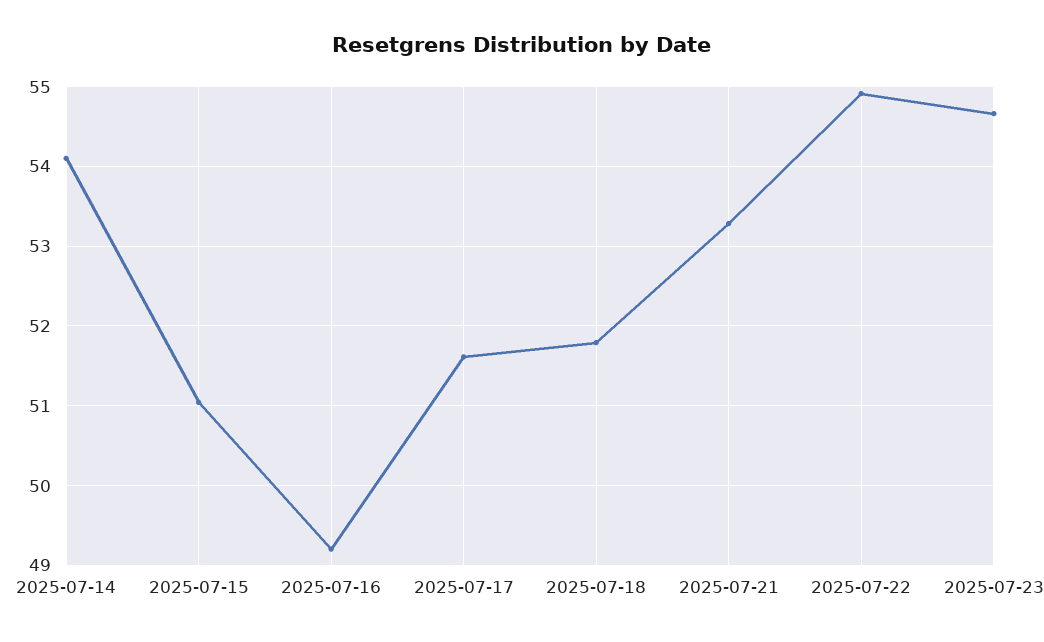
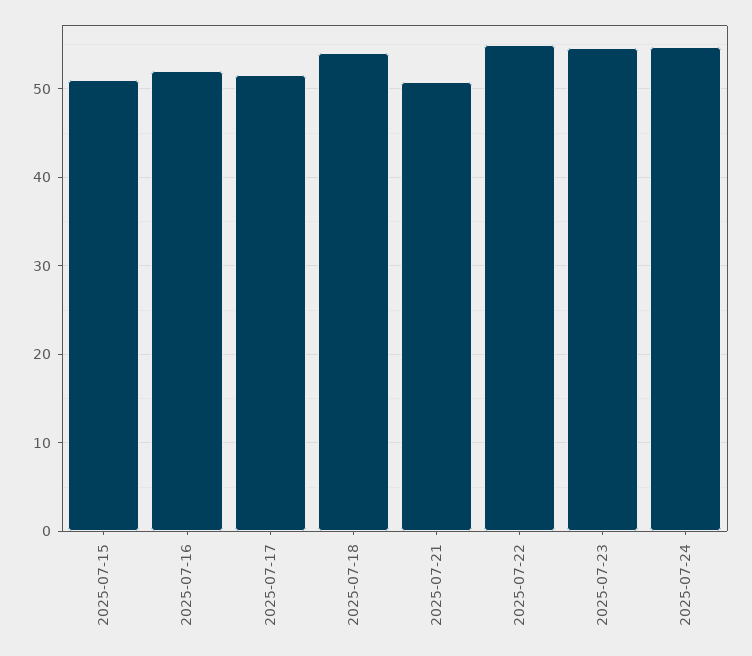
2025-07-14: 54.1 -> none
2025-07-16: 49.2 -> 52
2025-07-18: 51.8 -> 54
2025-07-21: 53.3 -> 51
2025-07-24: none -> 55

